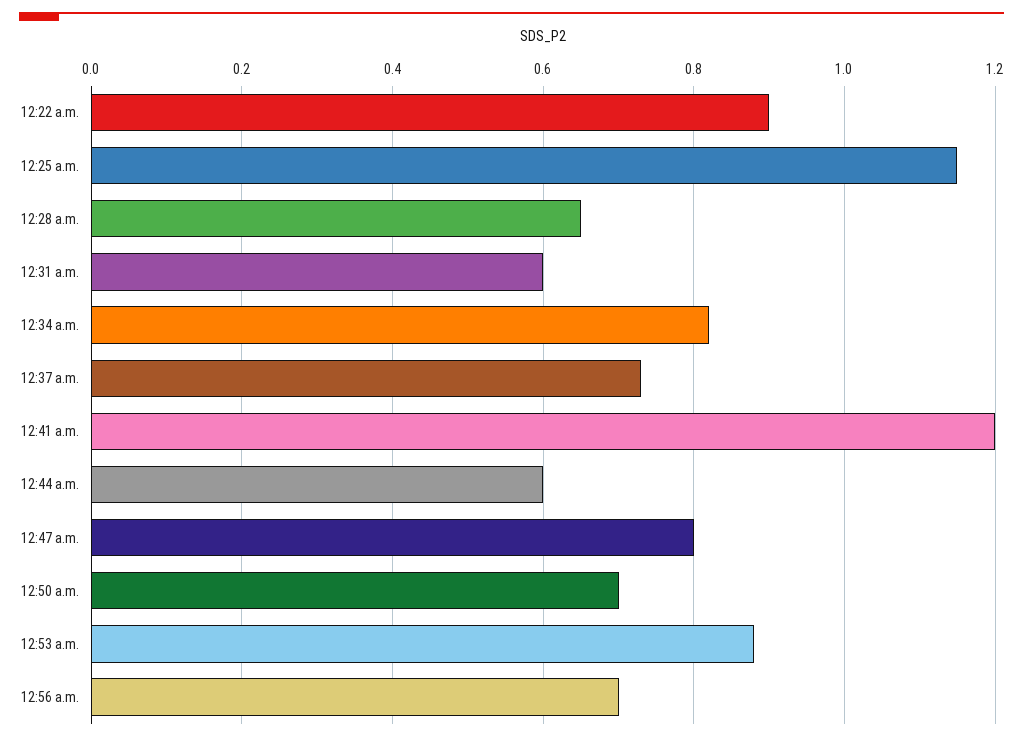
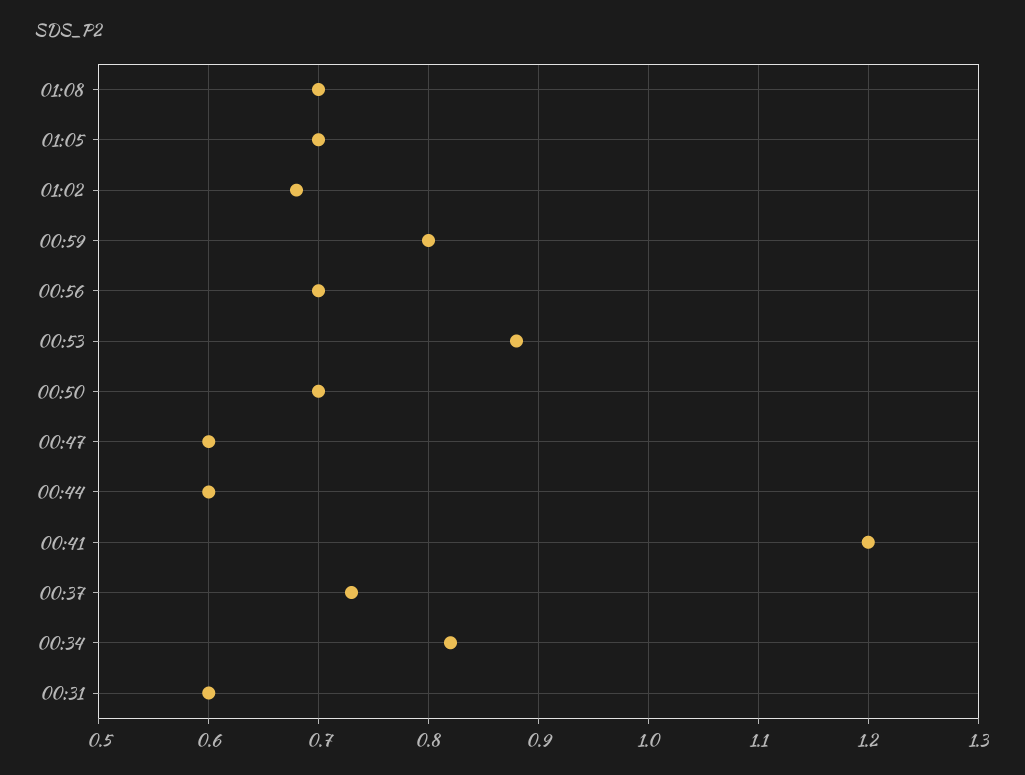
12:22 a.m.: 0.9 -> none
12:25 a.m.: 1.15 -> none
12:28 a.m.: 0.65 -> none
12:47 a.m.: 0.8 -> 0.6
01:08: none -> 0.7
01:05: none -> 0.7
01:02: none -> 0.68
00:59: none -> 0.8

